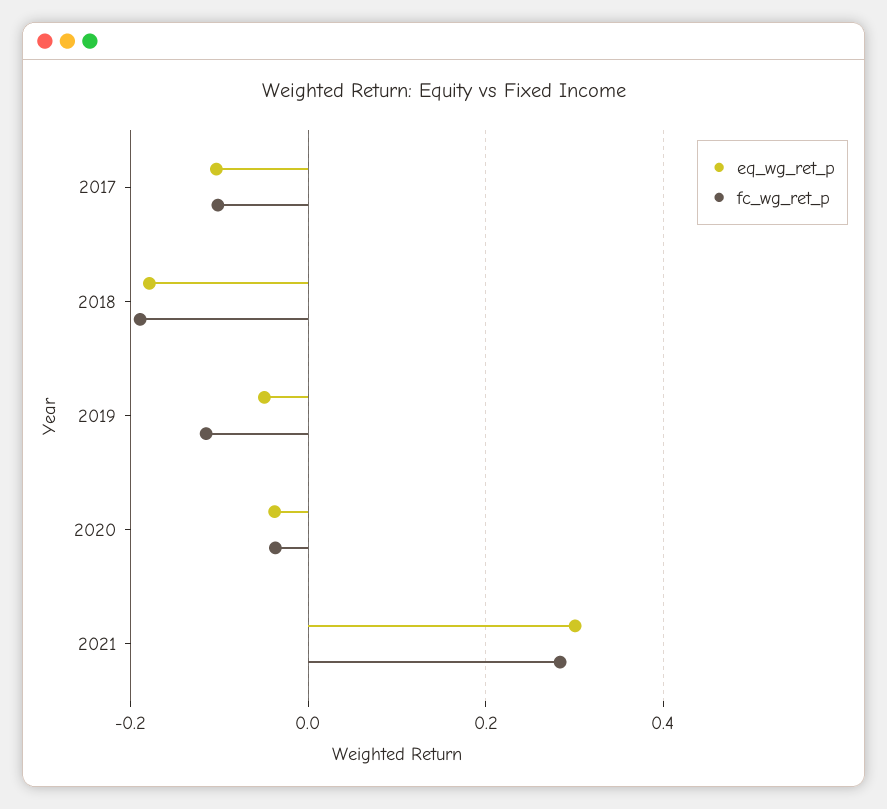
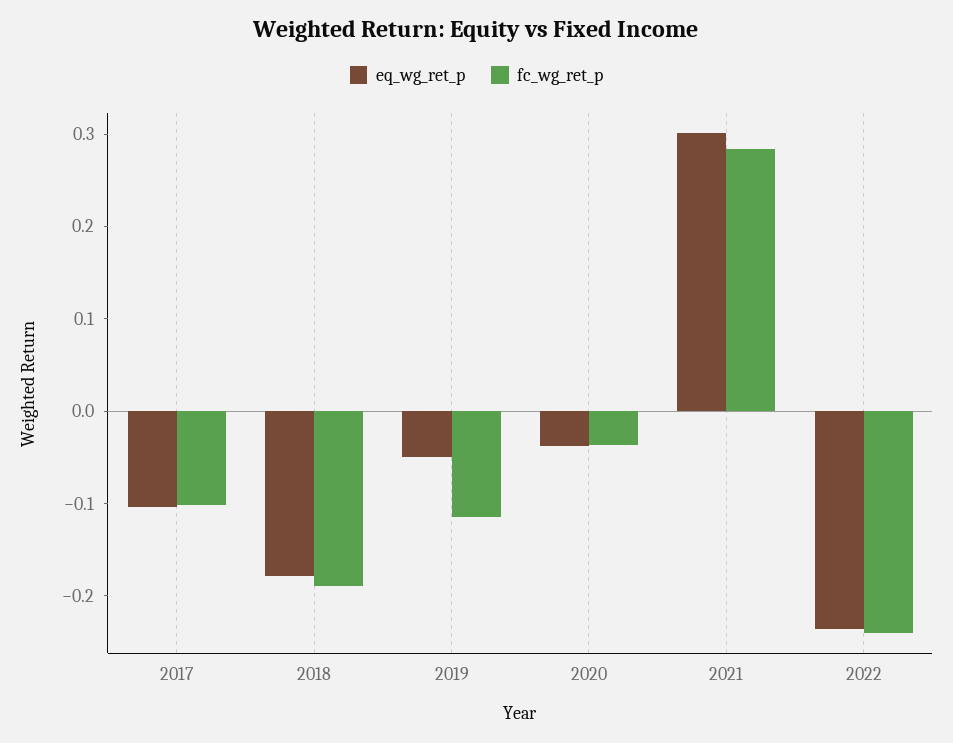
eq_wg_ret_p, 2022: none -> -0.24
fc_wg_ret_p, 2022: none -> -0.24

